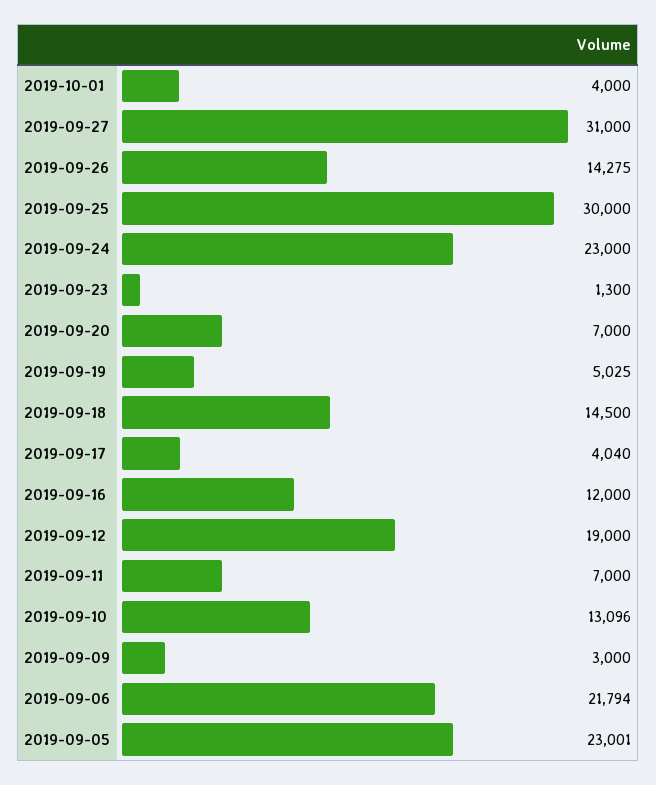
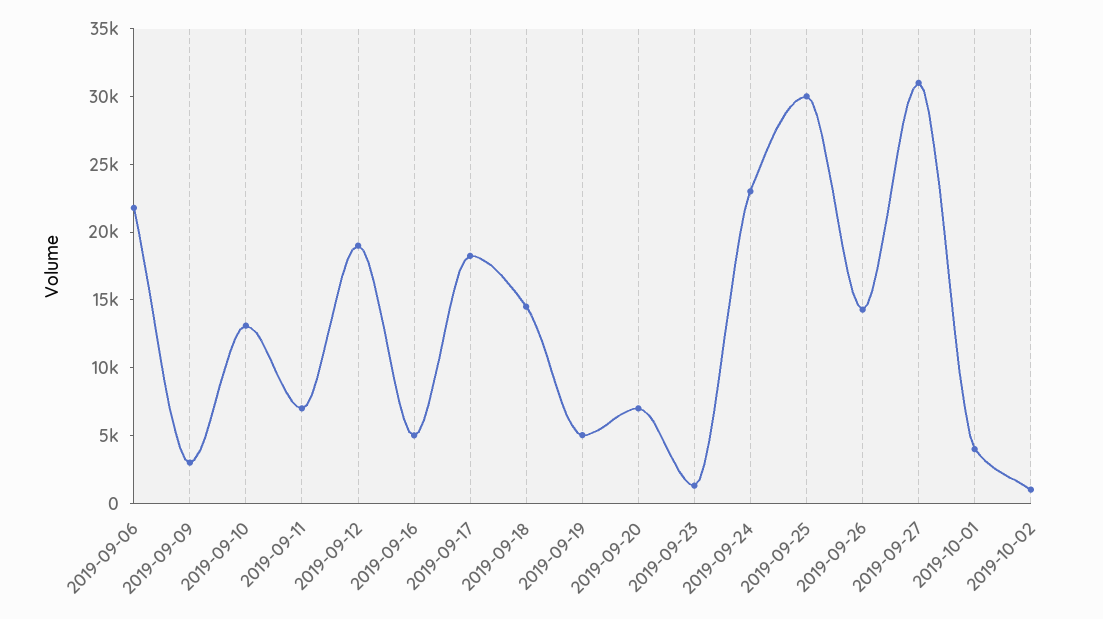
2019-09-17: 4040 -> 18000
2019-09-16: 12000 -> 5000
2019-09-05: 23001 -> none
2019-10-02: none -> 1000

